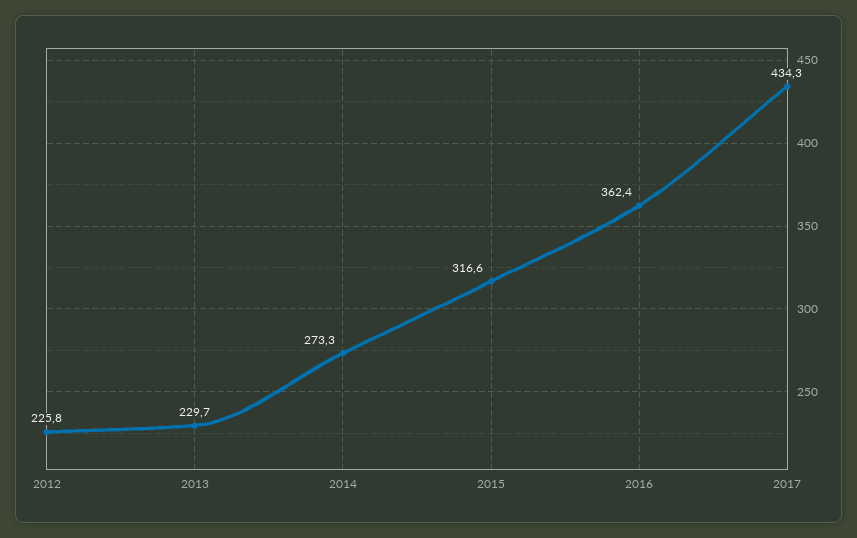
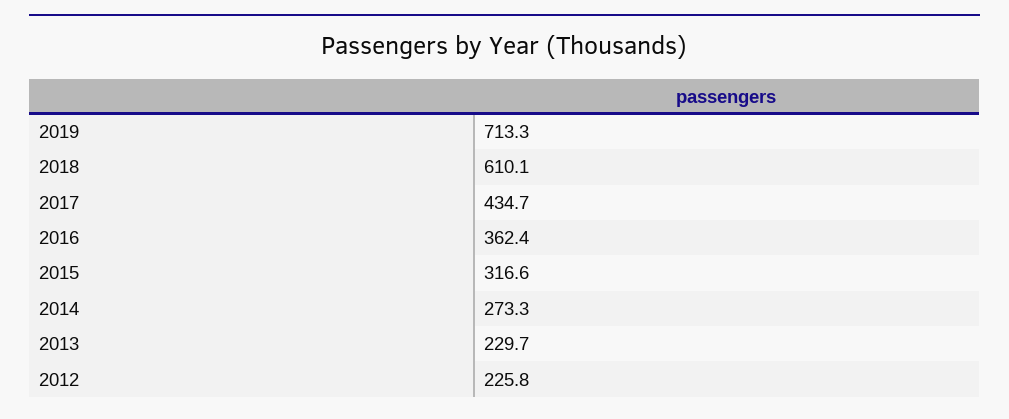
2017: 434.3 -> 434.7
2019: none -> 713.3
2018: none -> 610.1

